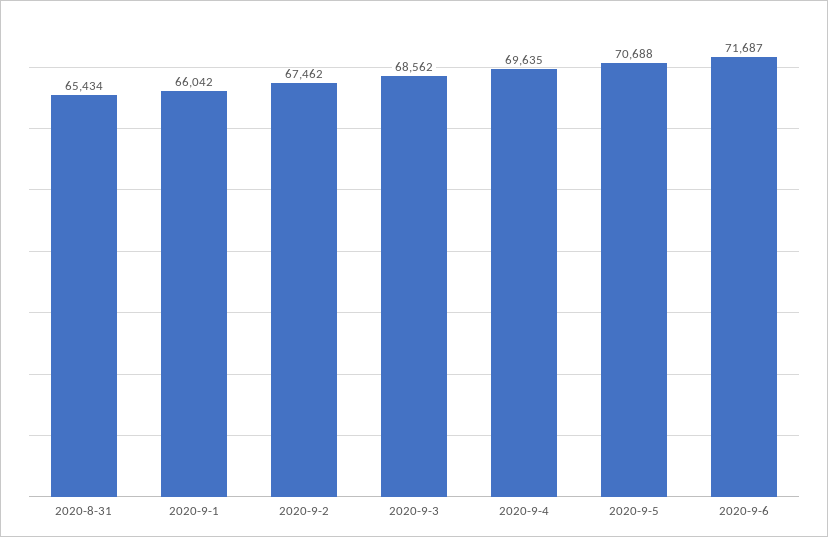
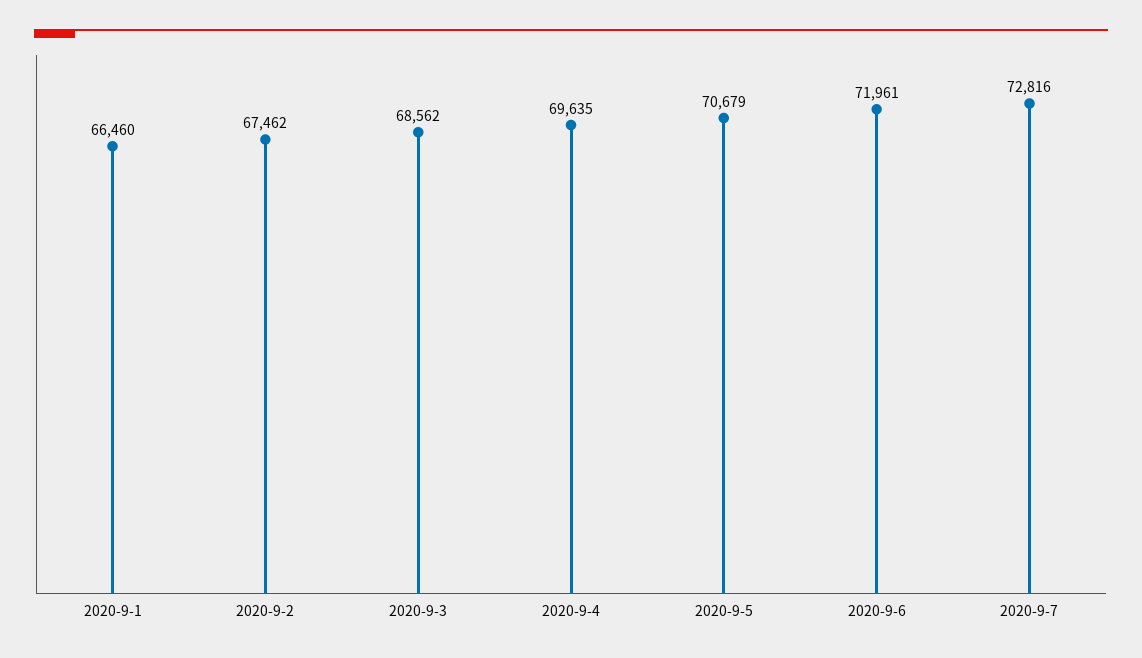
2020-8-31: 65434 -> none
2020-9-1: 66042 -> 66460
2020-9-5: 70688 -> 70679
2020-9-6: 71687 -> 71961
2020-9-7: none -> 72816

